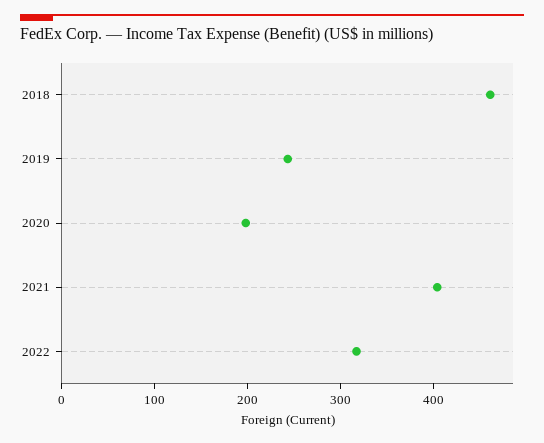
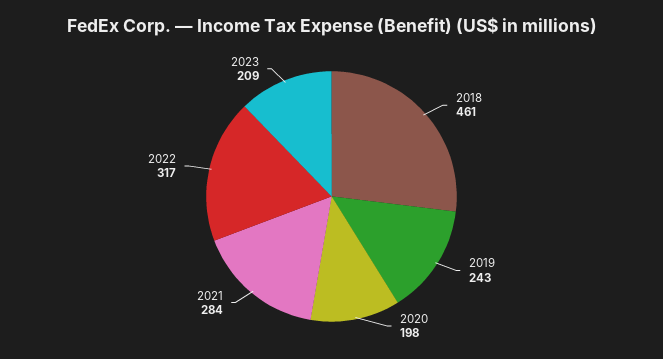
2021: 400 -> 284
2023: none -> 209

